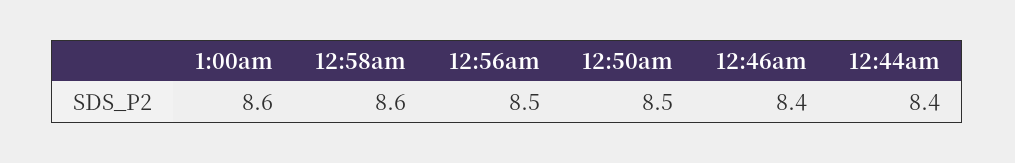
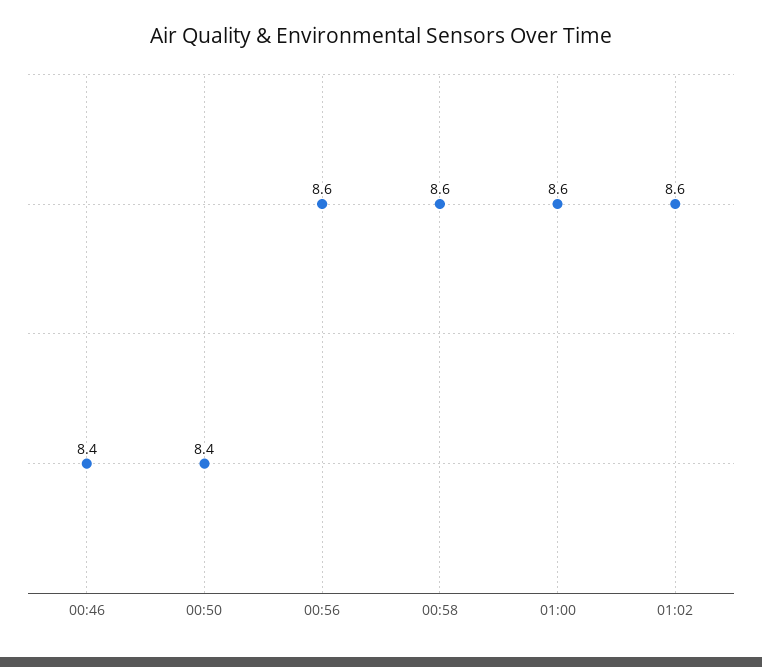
12:56am: 8.5 -> 8.6
12:50am: 8.5 -> 8.4
12:44am: 8.4 -> none
01:02: none -> 8.6

